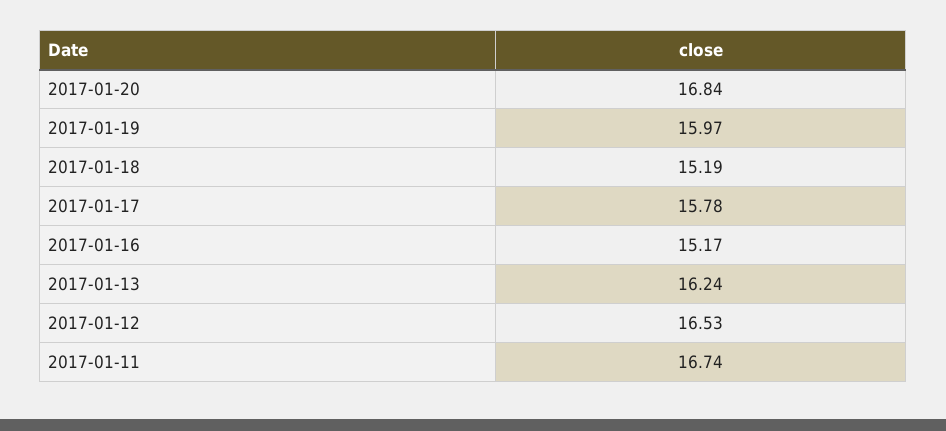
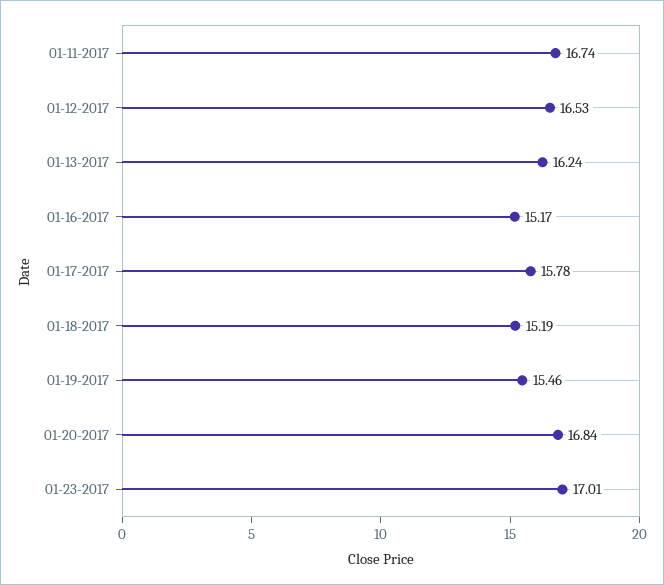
2017-01-19: 15.97 -> 15.46
01-23-2017: none -> 17.01

